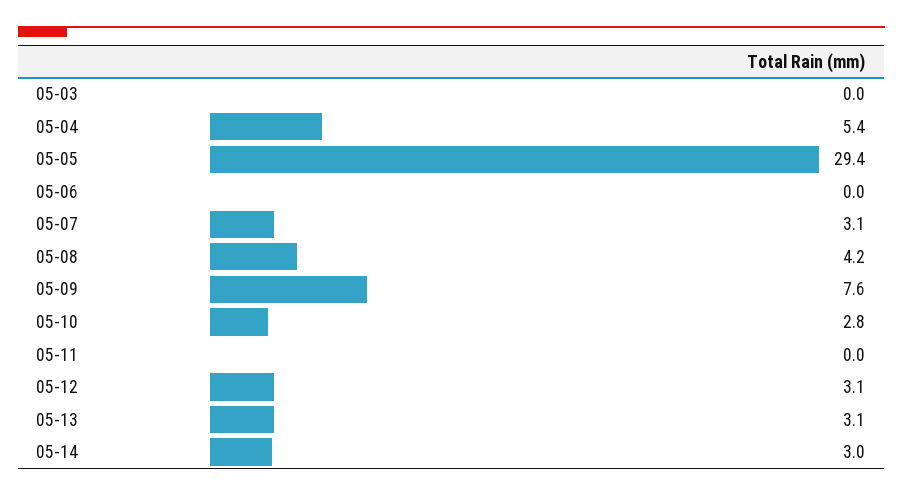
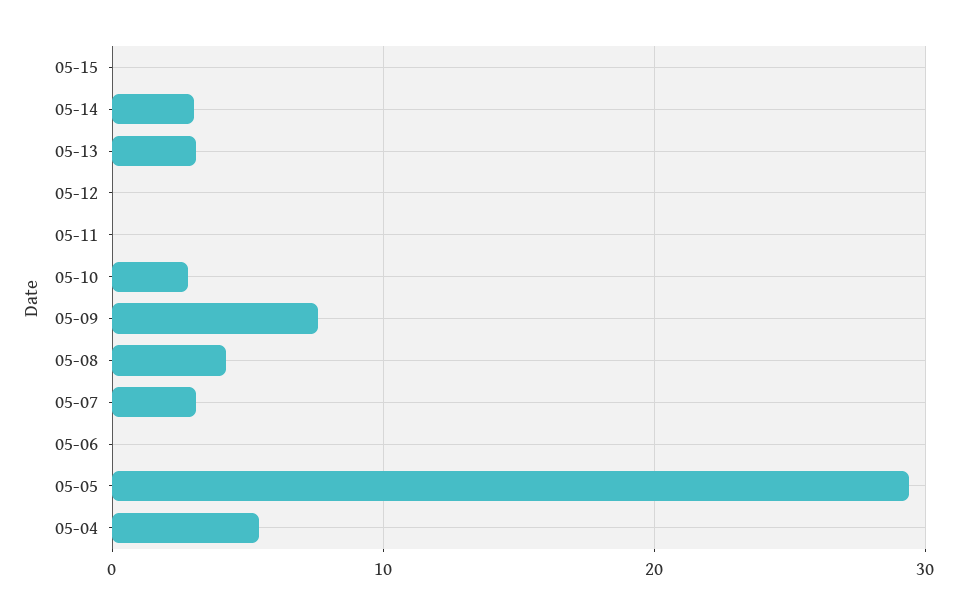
05-03: 0 -> none
05-12: 3.1 -> 0
05-15: none -> 0

